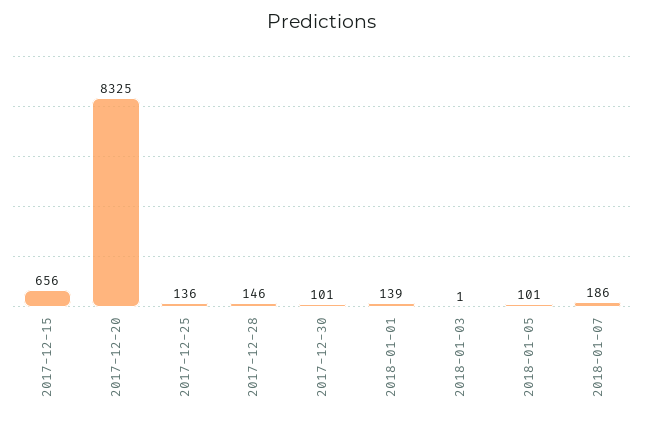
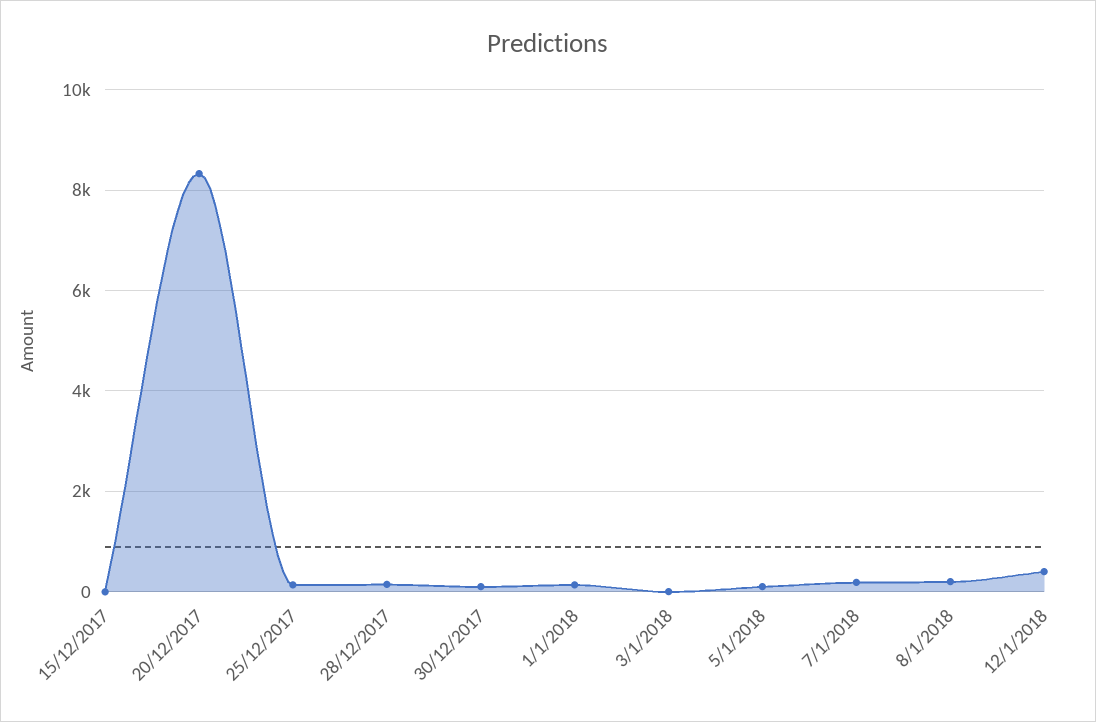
2017-12-15: 656 -> 0
8/1/2018: none -> 200
12/1/2018: none -> 400

